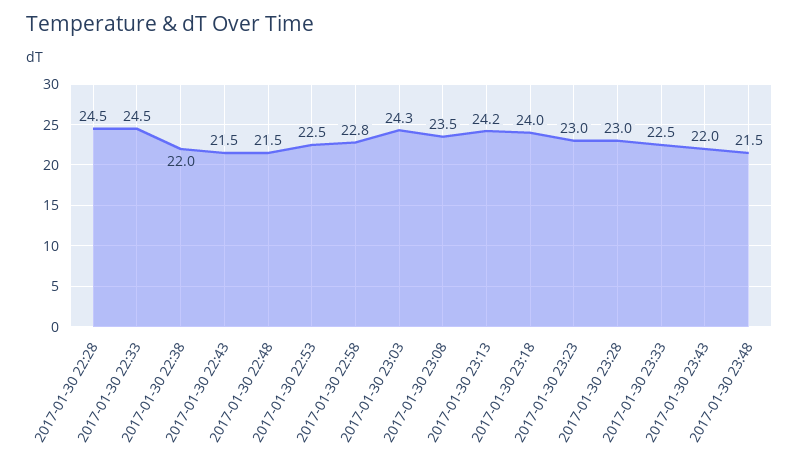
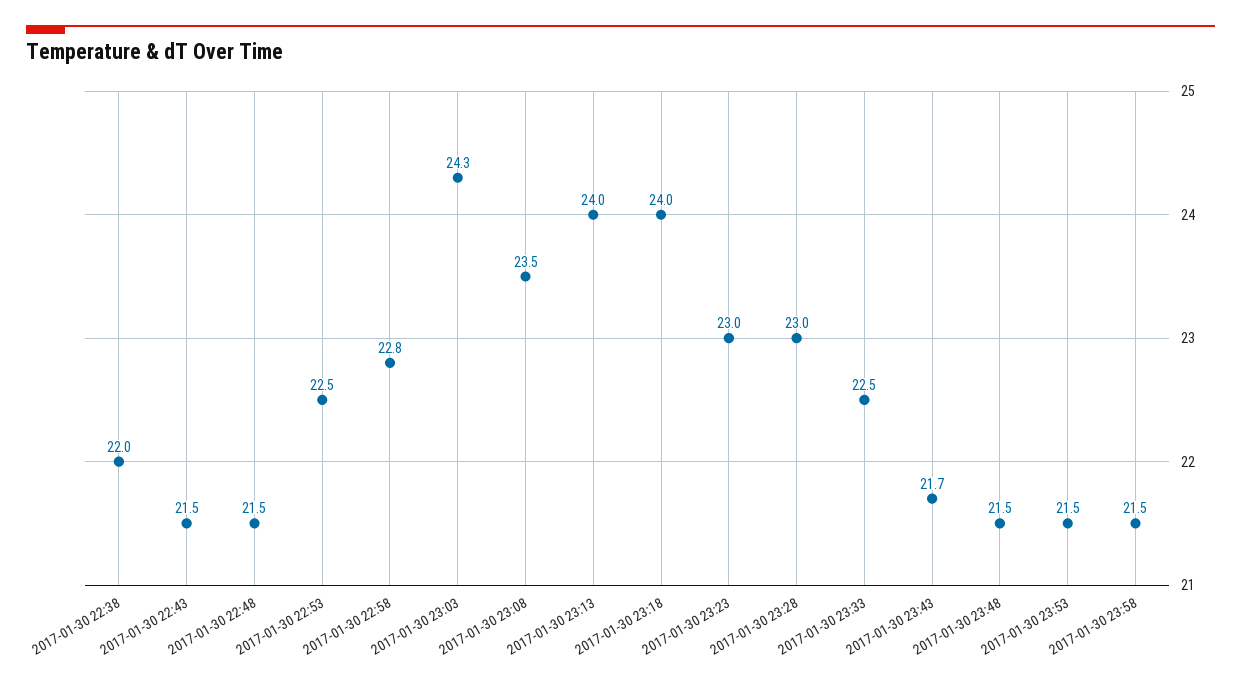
2017-01-30 22:28: 24.5 -> none
2017-01-30 22:33: 24.5 -> none
2017-01-30 23:13: 24.2 -> 24
2017-01-30 23:43: 22 -> 21.7
2017-01-30 23:53: none -> 21.5
2017-01-30 23:58: none -> 21.5

